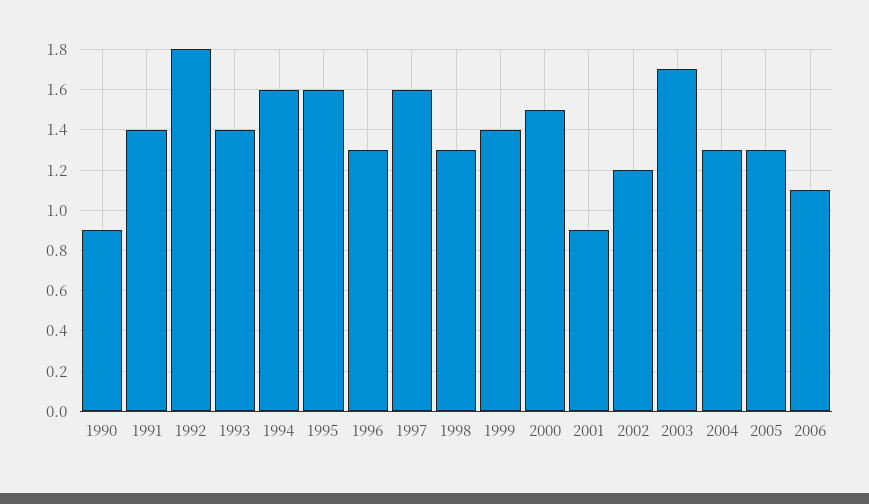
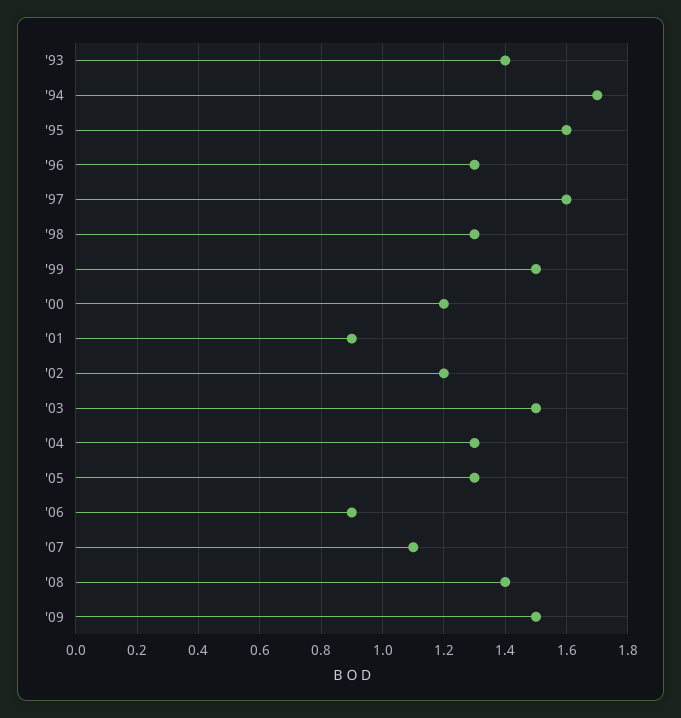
1990: 0.9 -> none
1991: 1.4 -> none
1992: 1.8 -> none
1994: 1.6 -> 1.7
1999: 1.4 -> 1.5
2000: 1.5 -> 1.2
2003: 1.7 -> 1.5
2006: 1.1 -> 0.9
'07: none -> 1.1
'08: none -> 1.4
'09: none -> 1.5

